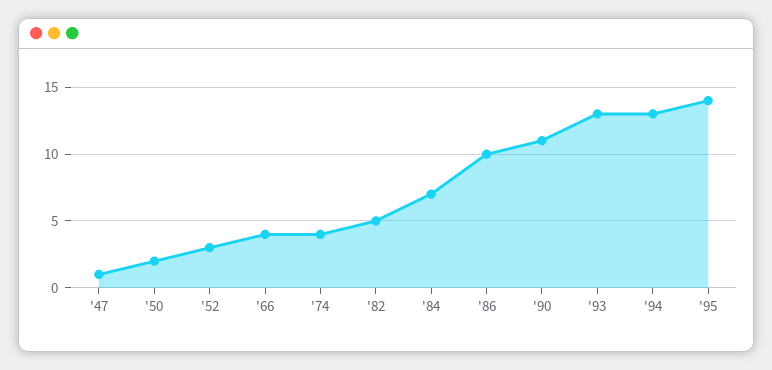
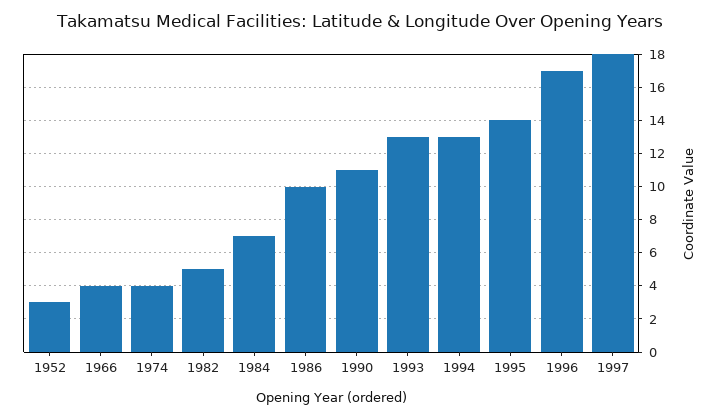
'47: 1 -> none
'50: 2 -> none
1996: none -> 17
1997: none -> 18

